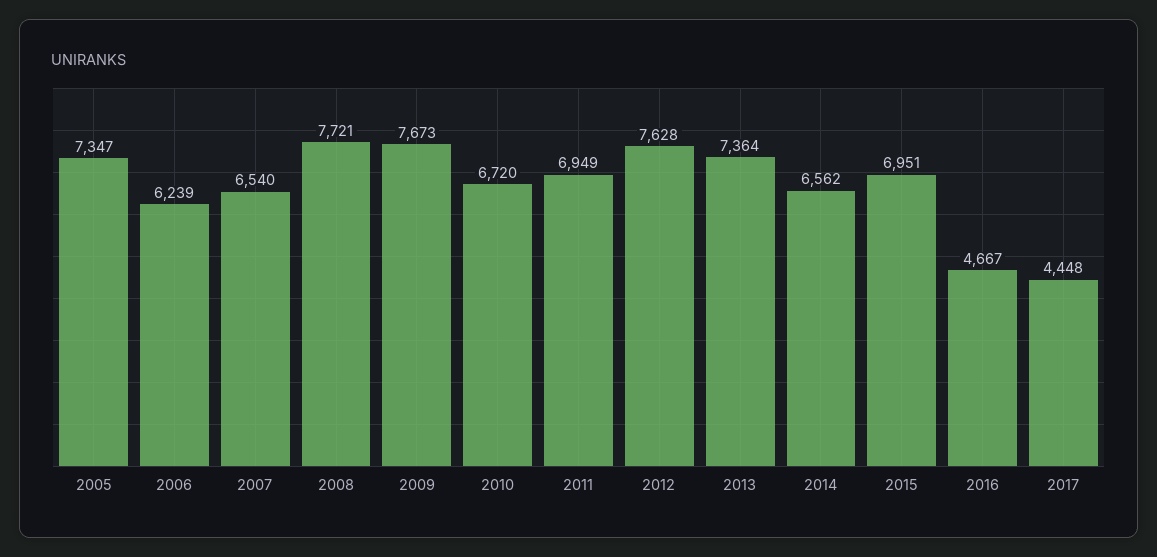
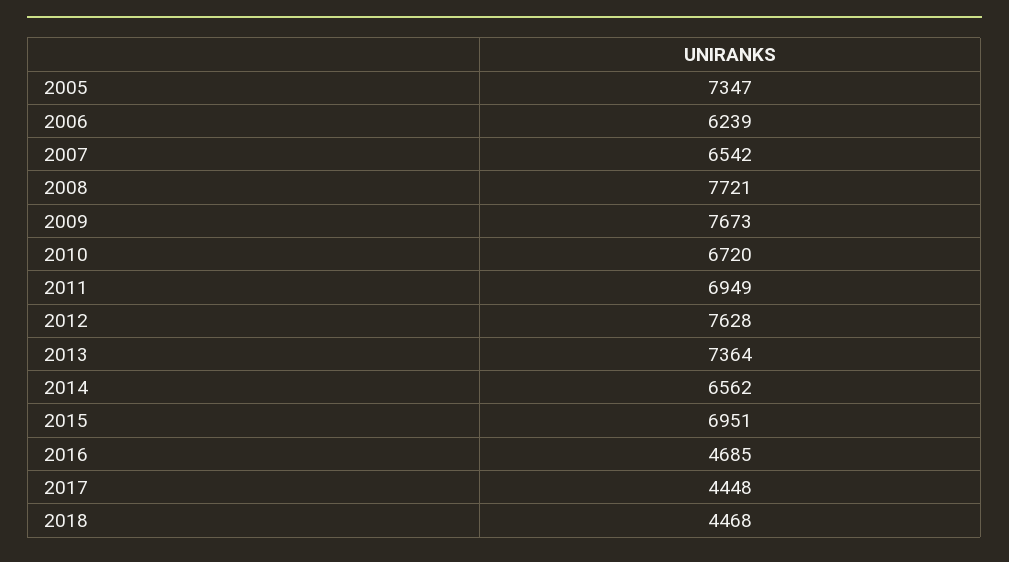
2007: 6540 -> 6542
2016: 4667 -> 4685
2018: none -> 4468

